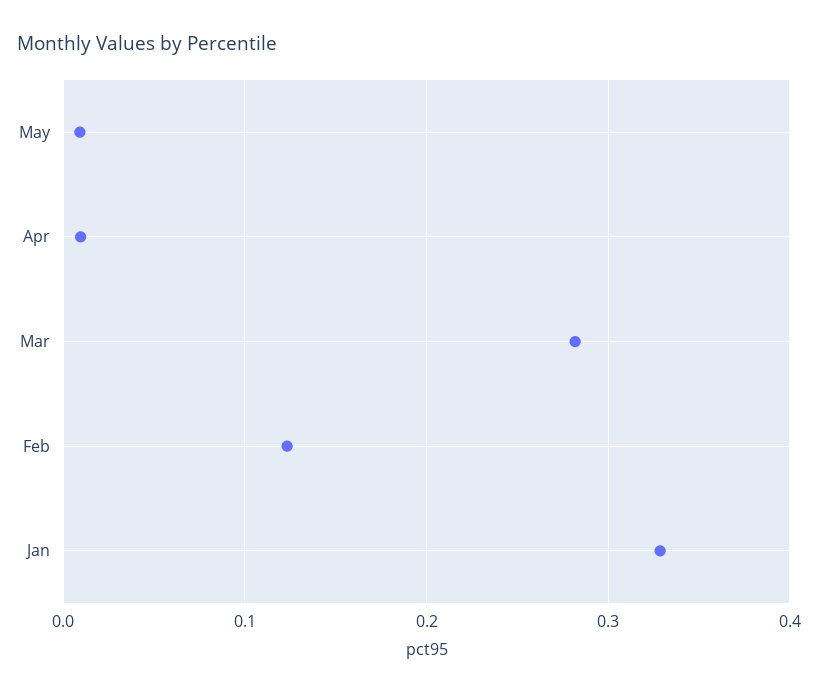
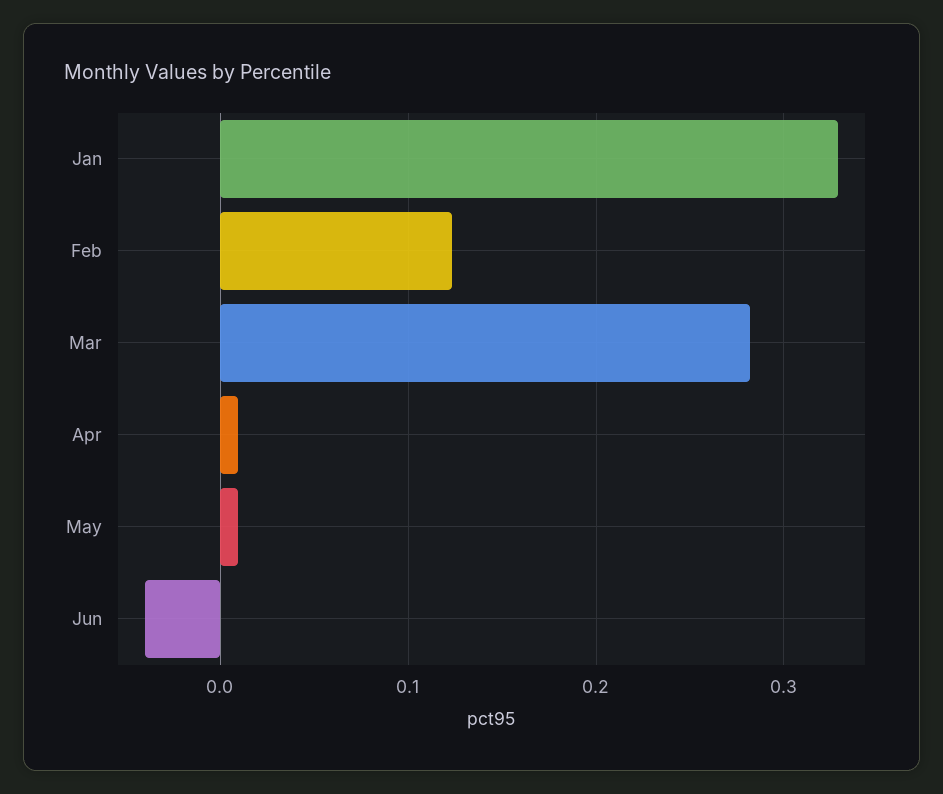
Jun: none -> -0.04

